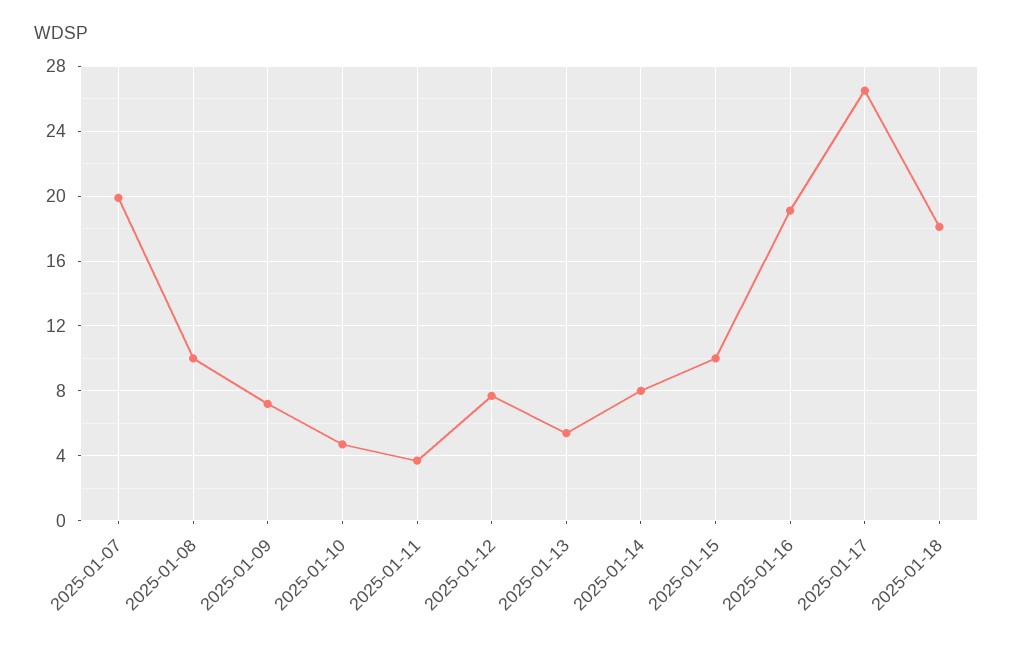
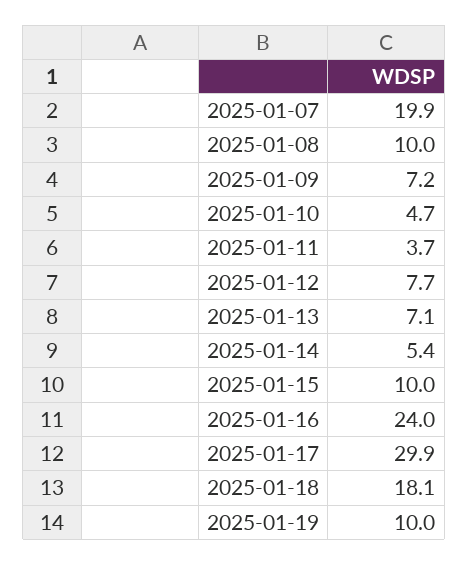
2025-01-13: 5.5 -> 7.1
2025-01-14: 8 -> 5.4
2025-01-16: 19 -> 24
2025-01-17: 26.5 -> 29.9
2025-01-19: none -> 10

